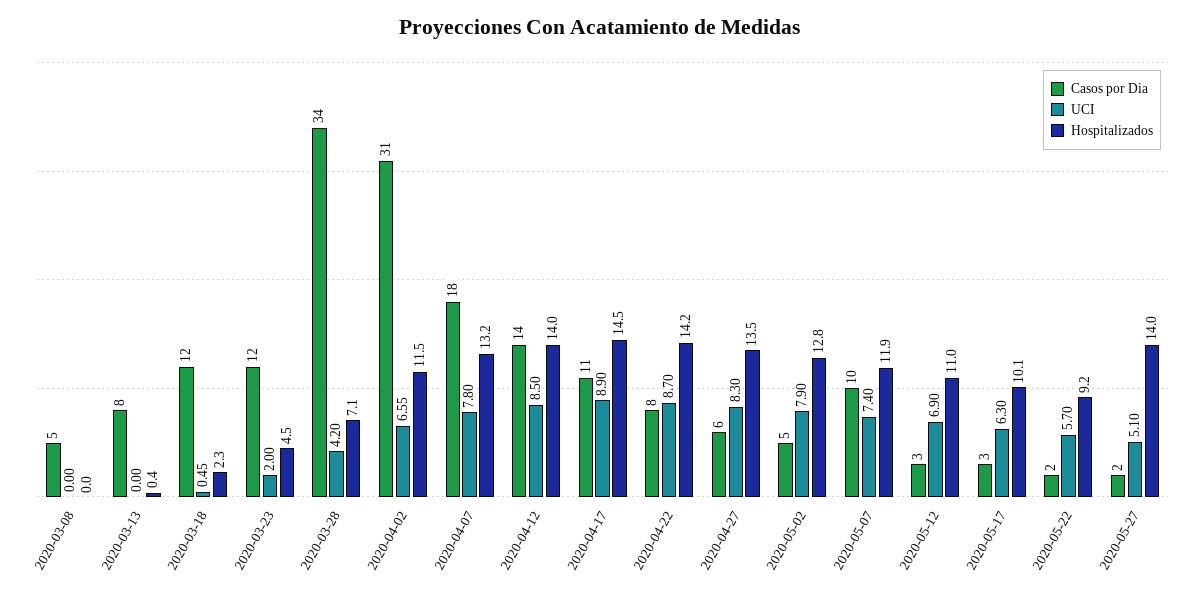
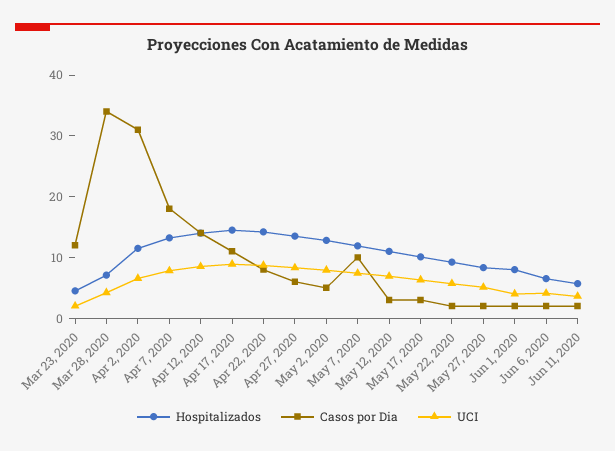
Casos por Dia, 2020-03-08: 5 -> none
UCI, 2020-03-08: 0 -> none
Hospitalizados, 2020-03-08: 0 -> none
Casos por Dia, 2020-03-13: 8 -> none
UCI, 2020-03-13: 0 -> none
Hospitalizados, 2020-03-13: 0.4 -> none
Casos por Dia, 2020-03-18: 12 -> none
UCI, 2020-03-18: 0.45 -> none
Hospitalizados, 2020-03-18: 2.3 -> none
Hospitalizados, 2020-05-27: 14 -> 8
Hospitalizados, Jun 1, 2020: none -> 8
Casos por Dia, Jun 1, 2020: none -> 2
UCI, Jun 1, 2020: none -> 4
Hospitalizados, Jun 6, 2020: none -> 6
Casos por Dia, Jun 6, 2020: none -> 2
UCI, Jun 6, 2020: none -> 4
Hospitalizados, Jun 11, 2020: none -> 6
Casos por Dia, Jun 11, 2020: none -> 2
UCI, Jun 11, 2020: none -> 4

